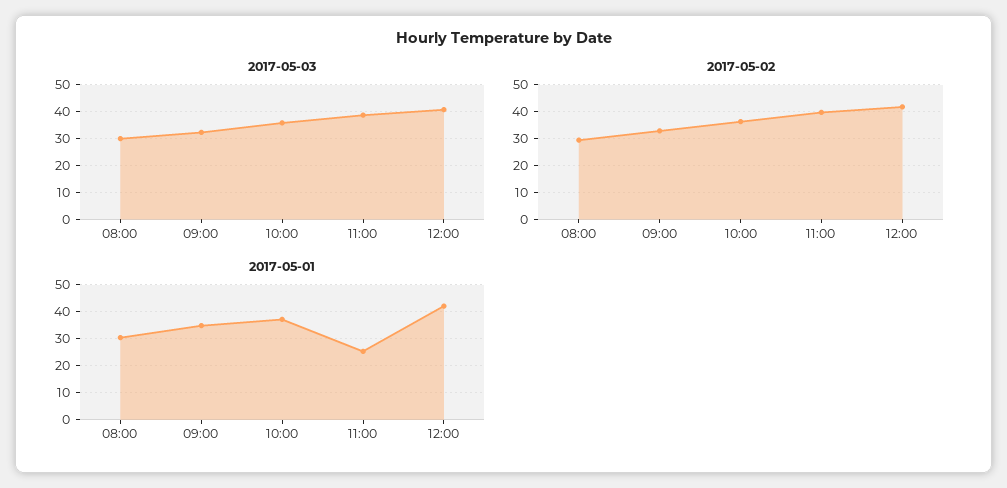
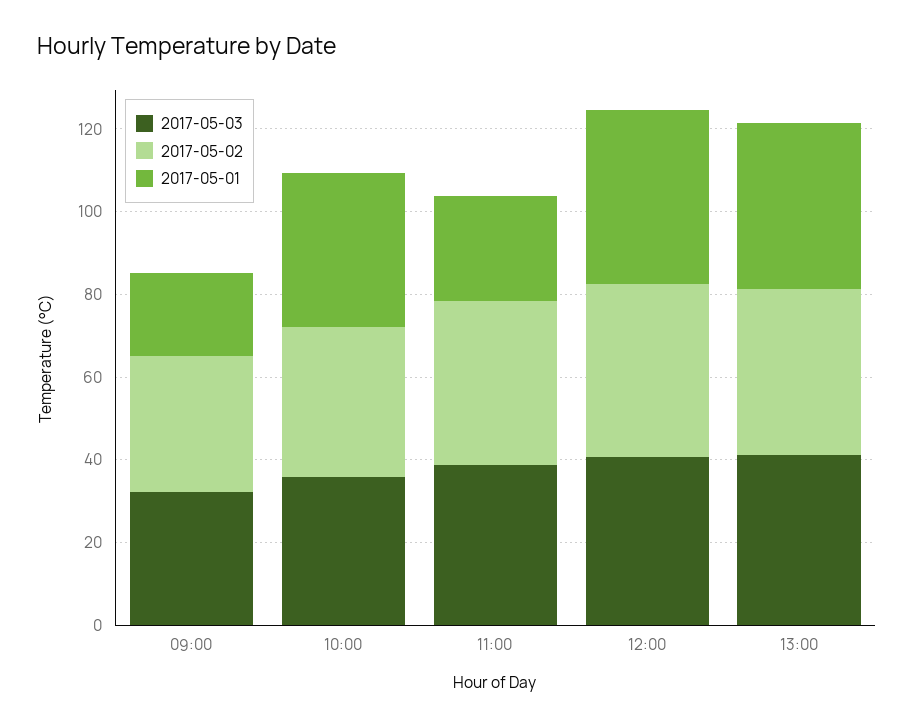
2017-05-03, 08:00: 30 -> none
2017-05-02, 08:00: 30 -> none
2017-05-01, 08:00: 30 -> none
2017-05-01, 09:00: 35 -> 20
2017-05-03, 13:00: none -> 40
2017-05-02, 13:00: none -> 40
2017-05-01, 13:00: none -> 40

